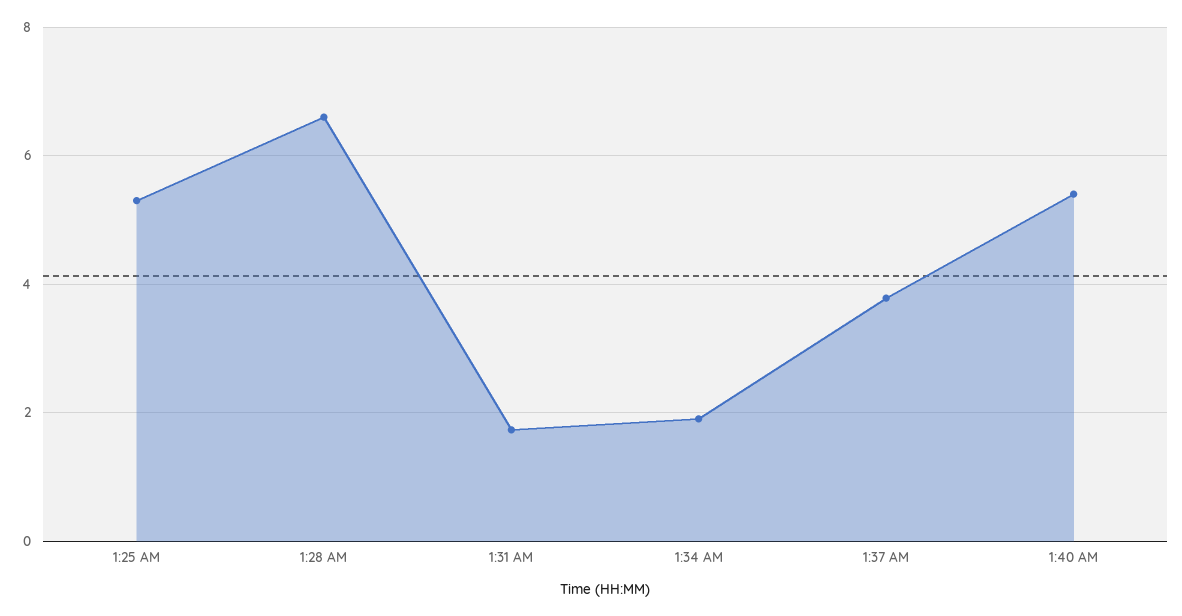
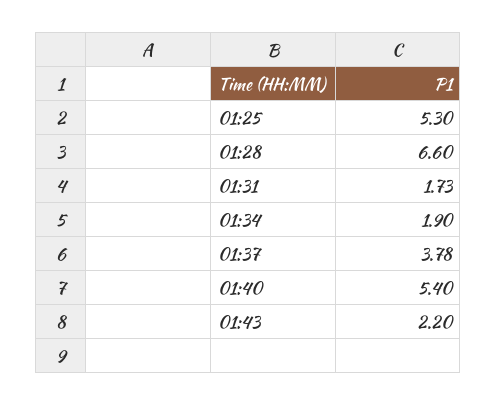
01:43: none -> 2.2

